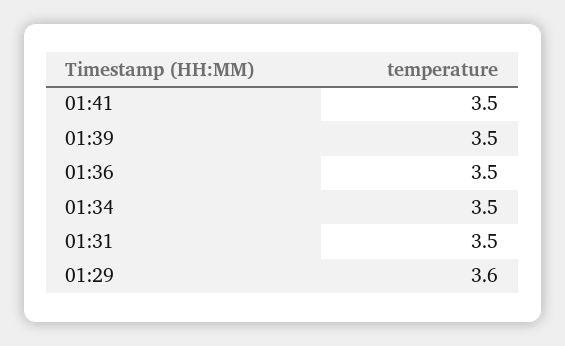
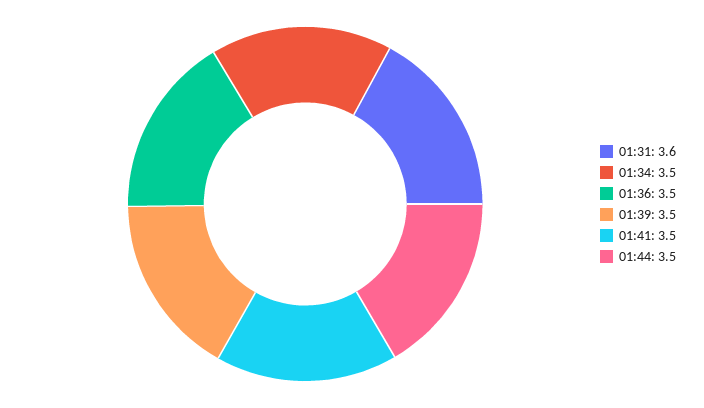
01:31: 3.5 -> 3.6
01:29: 3.6 -> none
01:44: none -> 3.5

